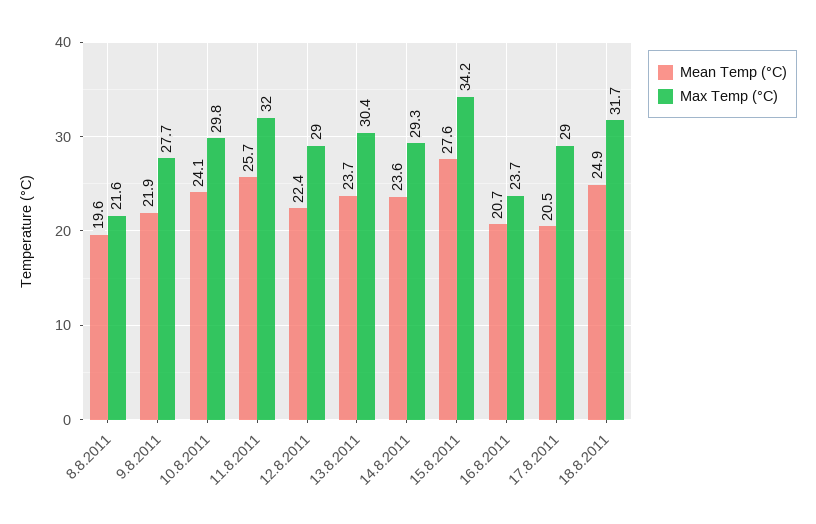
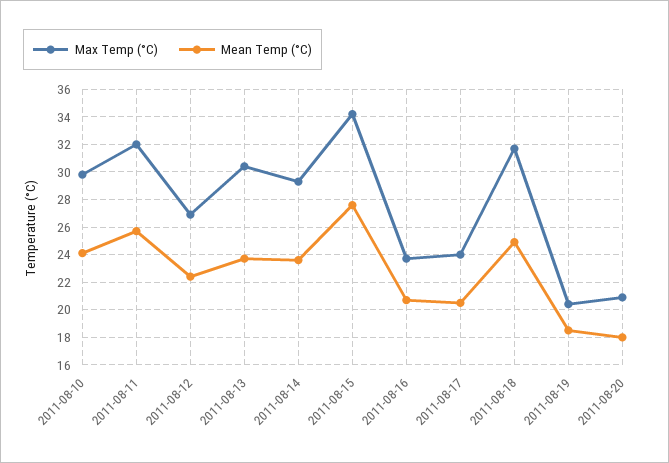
Mean Temp (°C), 8.8.2011: 19.6 -> none
Max Temp (°C), 8.8.2011: 21.6 -> none
Mean Temp (°C), 9.8.2011: 21.9 -> none
Max Temp (°C), 9.8.2011: 27.7 -> none
Max Temp (°C), 12.8.2011: 29 -> 27
Max Temp (°C), 17.8.2011: 29 -> 24
Max Temp (°C), 2011-08-19: none -> 20.5
Mean Temp (°C), 2011-08-19: none -> 18.5
Max Temp (°C), 2011-08-20: none -> 21
Mean Temp (°C), 2011-08-20: none -> 18

